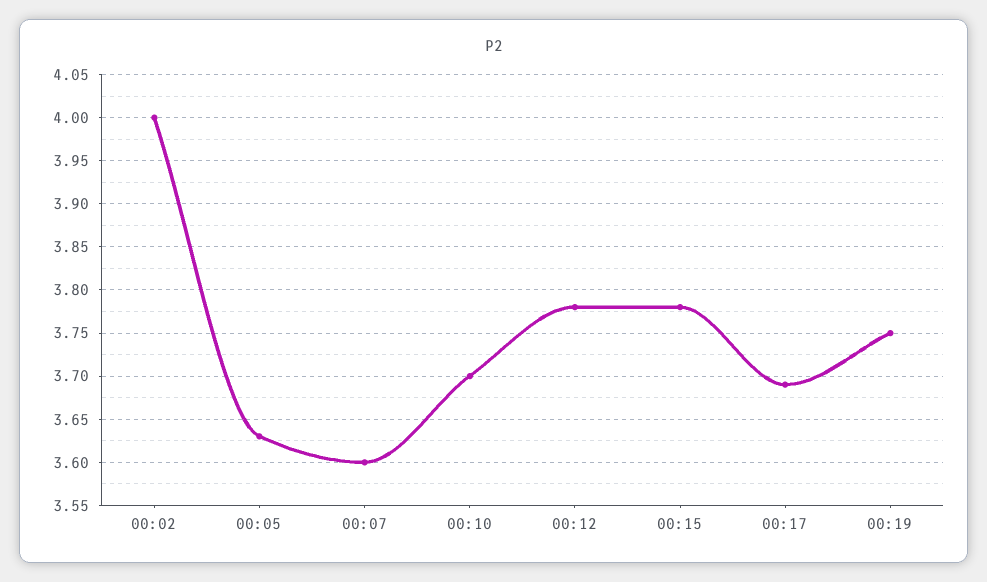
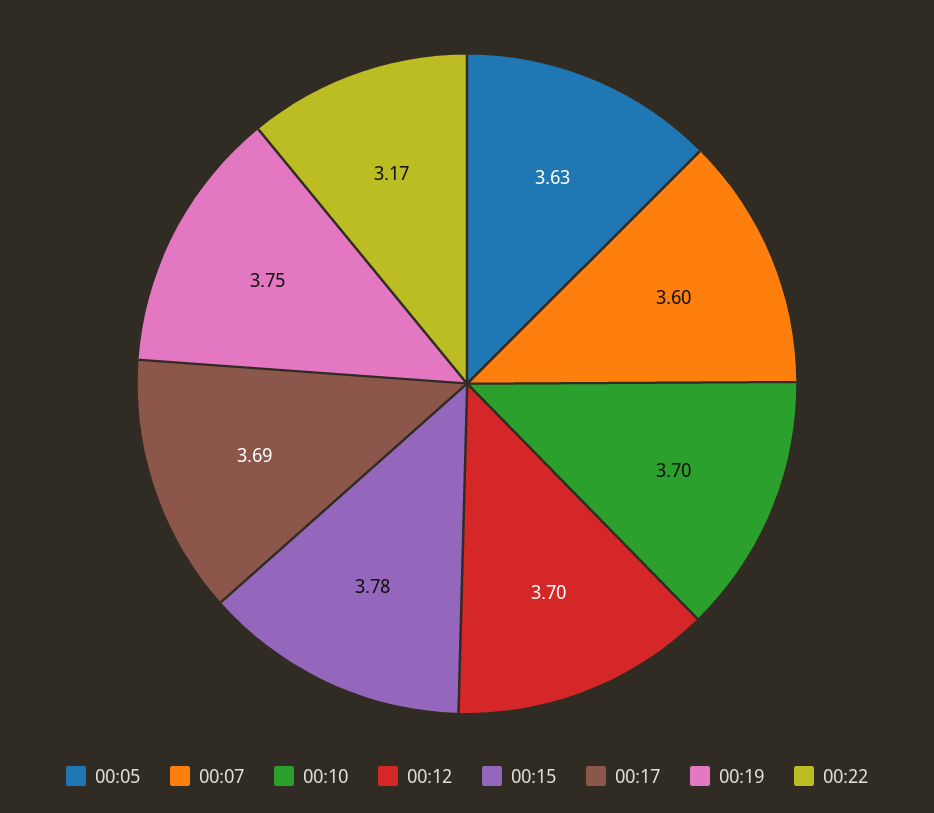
00:02: 4 -> none
00:12: 3.78 -> 3.7
00:22: none -> 3.17

